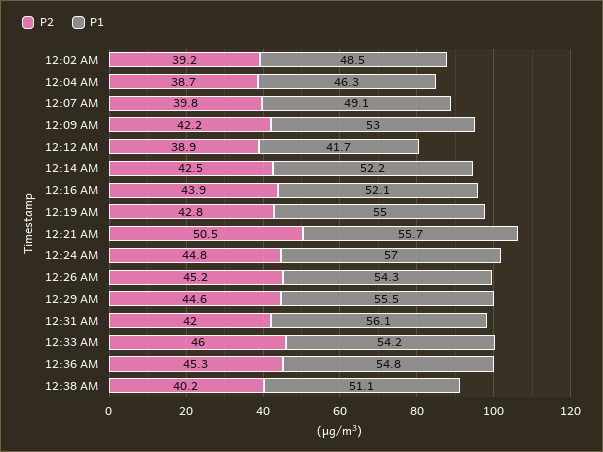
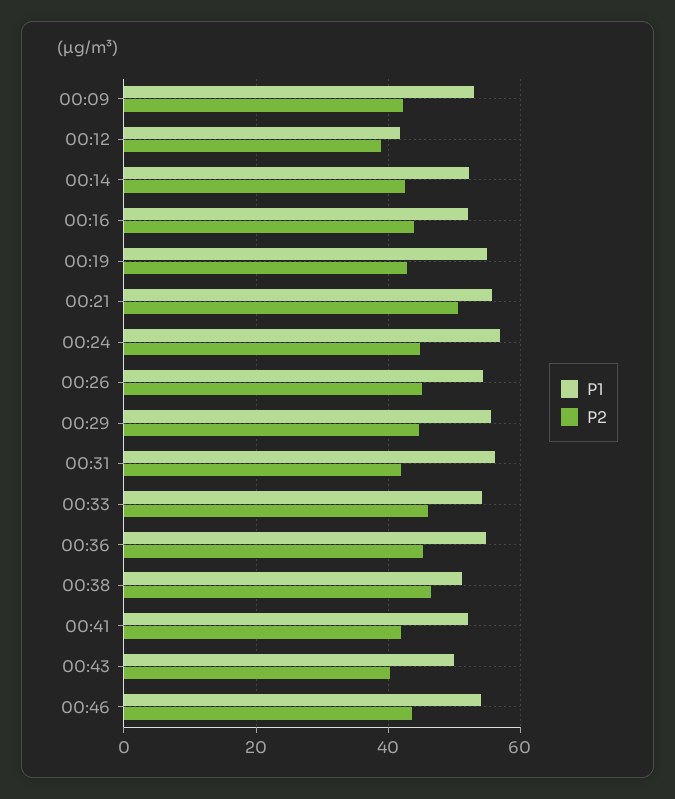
P2, 12:02 AM: 39.2 -> none
P1, 12:02 AM: 48.5 -> none
P2, 12:04 AM: 38.7 -> none
P1, 12:04 AM: 46.3 -> none
P2, 12:07 AM: 39.8 -> none
P1, 12:07 AM: 49.1 -> none
P2, 12:38 AM: 40.2 -> 46
P1, 00:41: none -> 52
P2, 00:41: none -> 42
P1, 00:43: none -> 50
P2, 00:43: none -> 40
P1, 00:46: none -> 54
P2, 00:46: none -> 44

